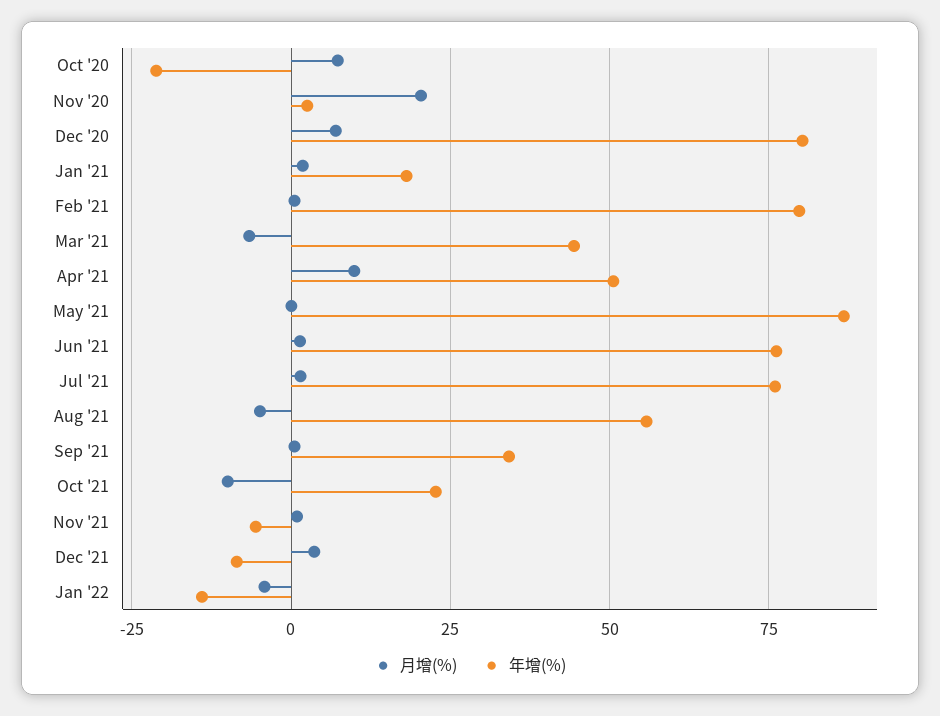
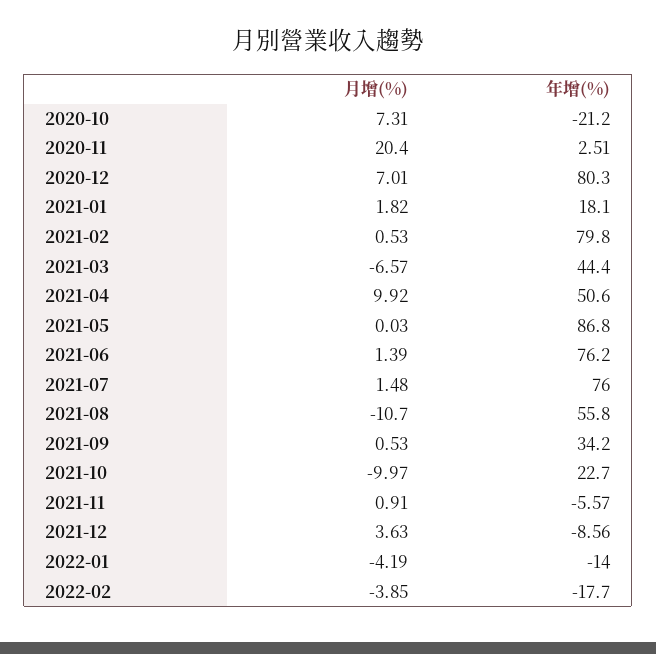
月增(%), Aug '21: -5 -> -10.7
月增(%), 2022-02: none -> -3.85
年增(%), 2022-02: none -> -17.7

